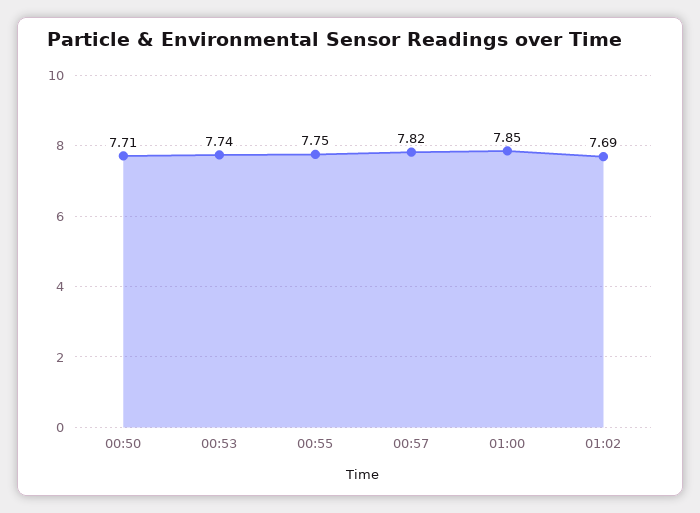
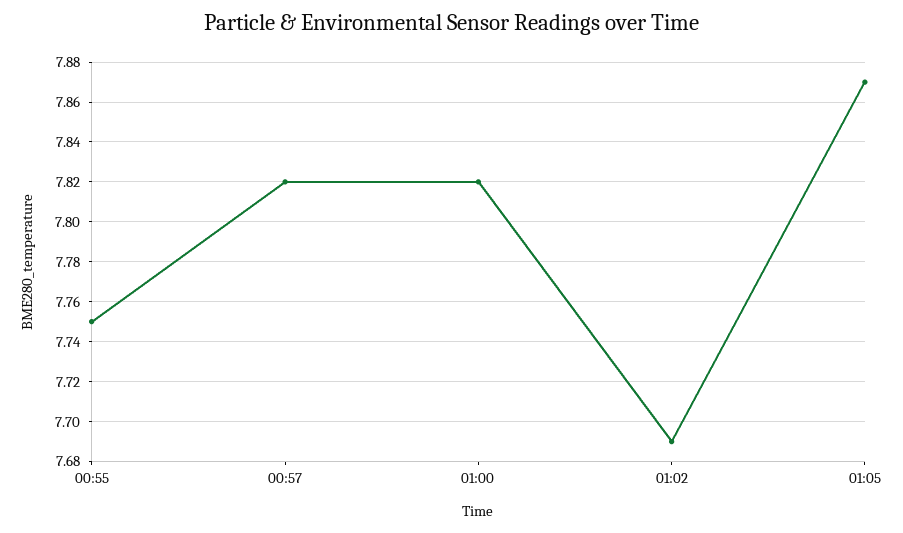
00:50: 7.71 -> none
00:53: 7.74 -> none
01:00: 7.85 -> 7.82
01:05: none -> 7.87

